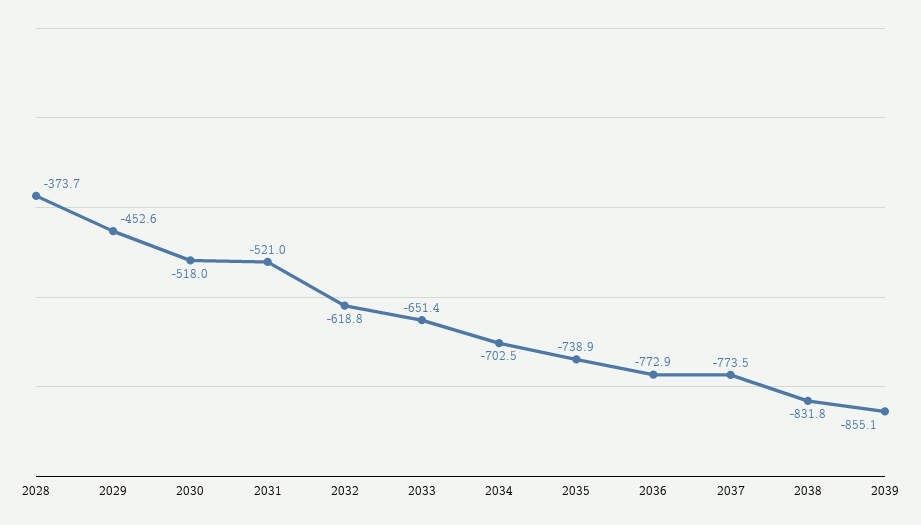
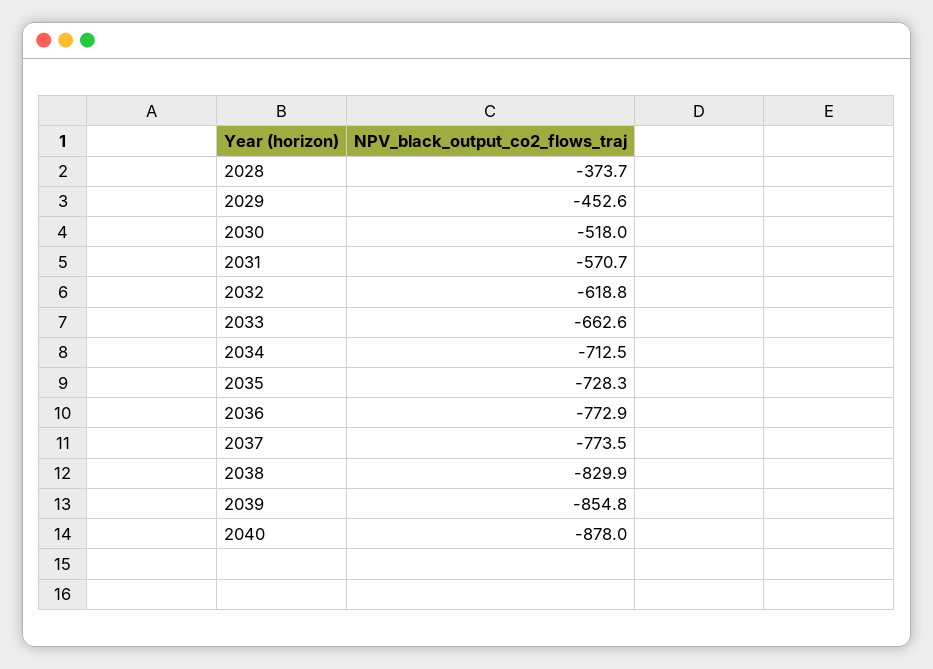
2031: -521 -> -570.7
2033: -651.4 -> -662.6
2034: -702.5 -> -712.5
2035: -738.9 -> -728.3
2038: -831.8 -> -829.9
2039: -855.1 -> -854.8
2040: none -> -878

